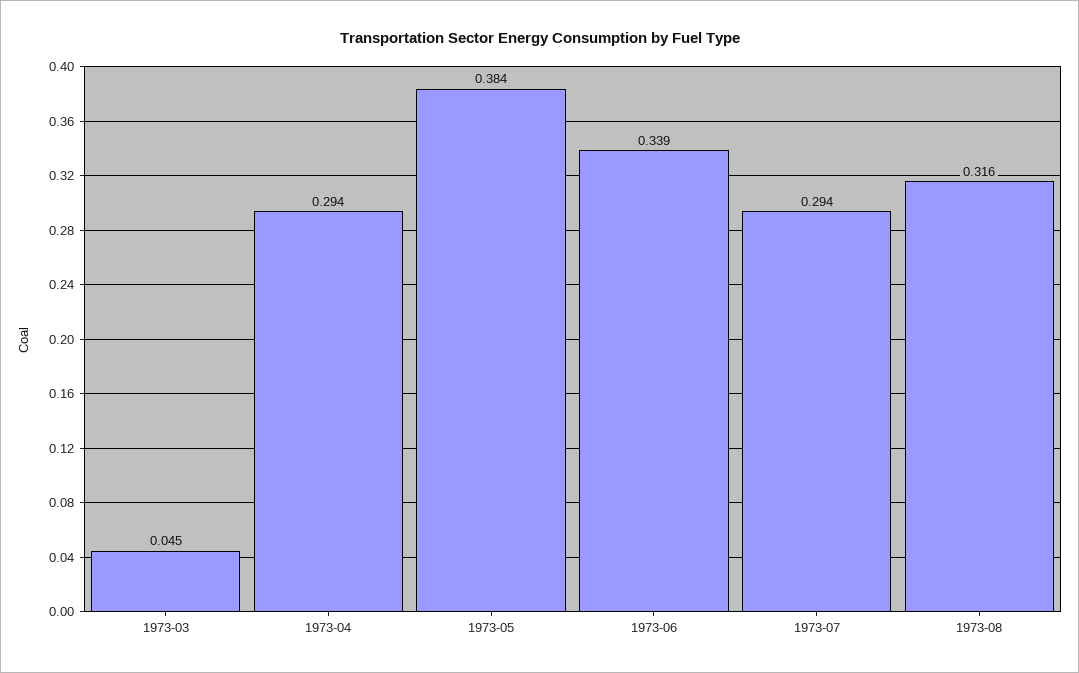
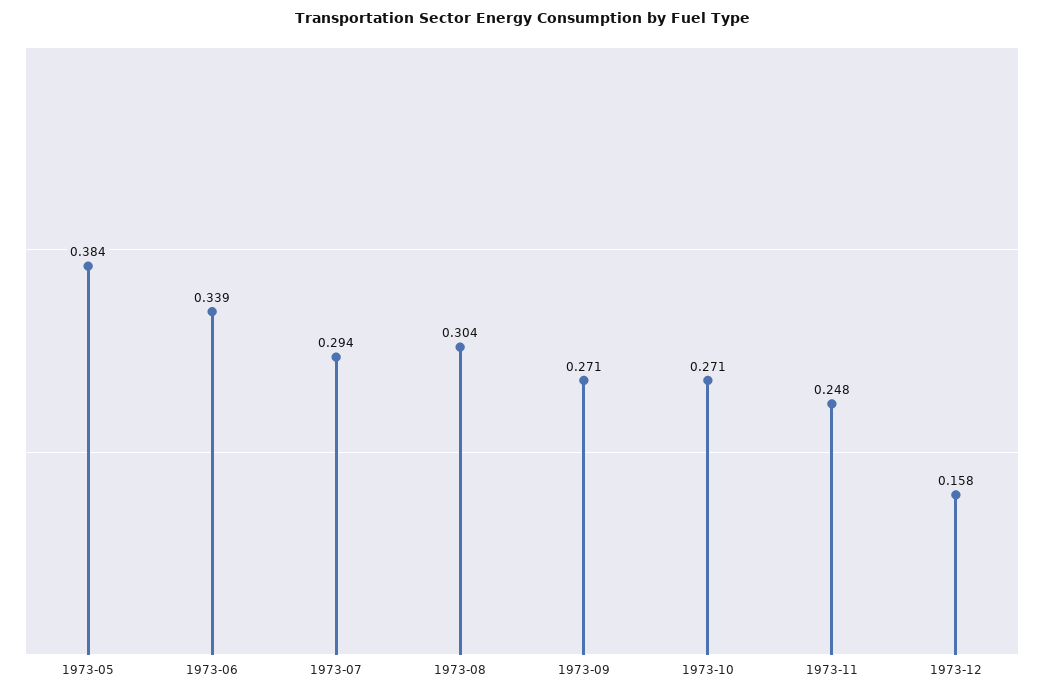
1973-03: 0.045 -> none
1973-04: 0.294 -> none
1973-08: 0.316 -> 0.304
1973-09: none -> 0.271
1973-10: none -> 0.271
1973-11: none -> 0.248
1973-12: none -> 0.158

